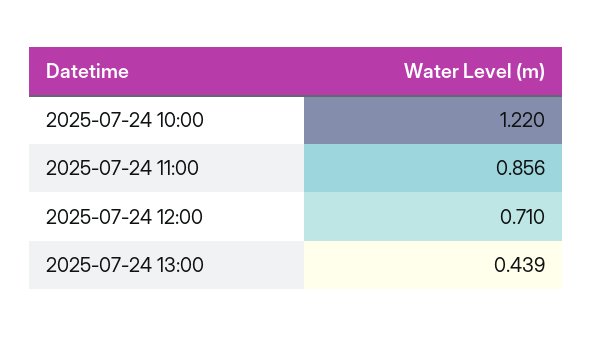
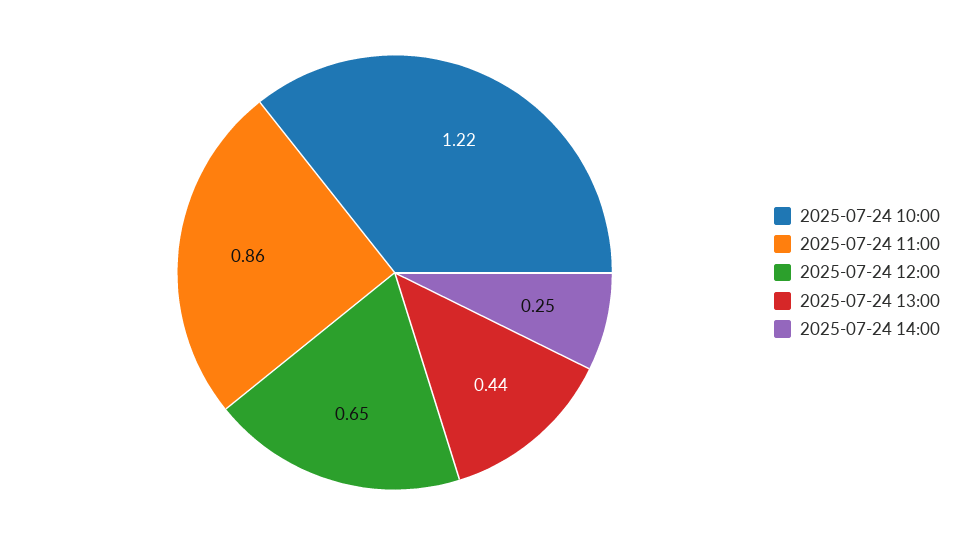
2025-07-24 12:00: 0.71 -> 0.65
2025-07-24 14:00: none -> 0.25

